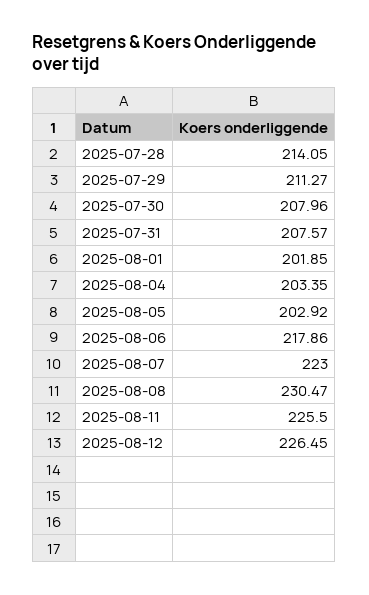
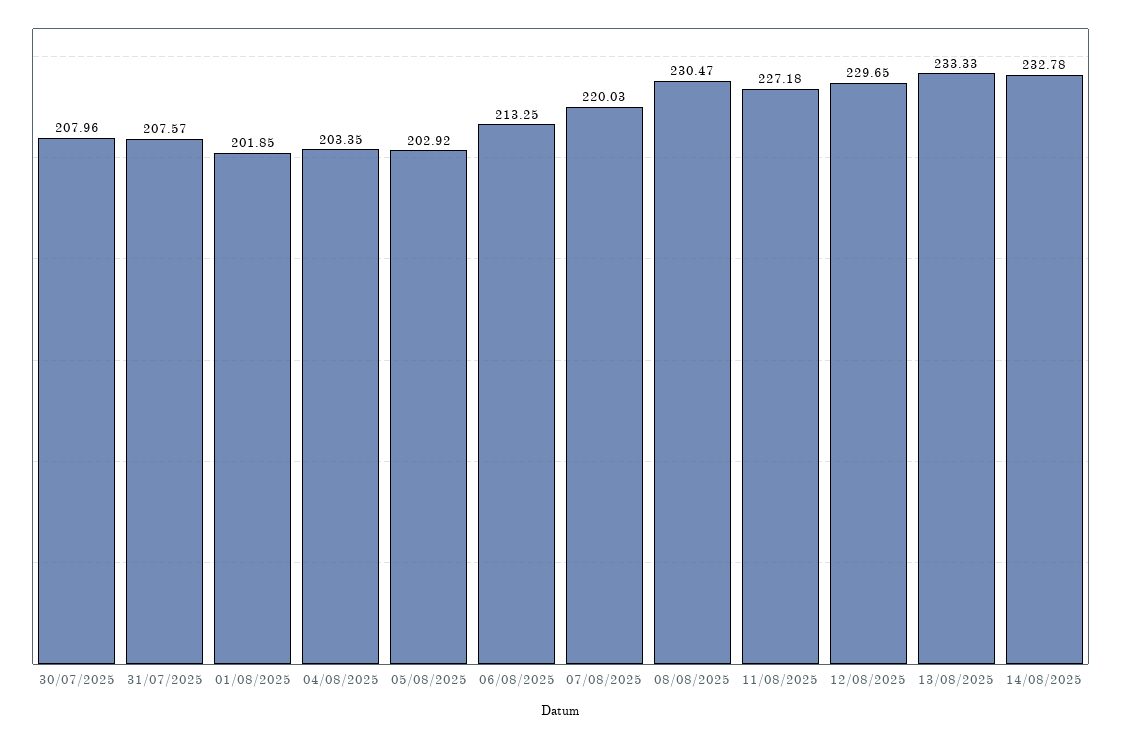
2025-07-28: 214.05 -> none
2025-07-29: 211.27 -> none
2025-08-06: 217.86 -> 213.25
2025-08-07: 223 -> 220.03
2025-08-11: 225.5 -> 227.18
2025-08-12: 226.45 -> 229.65
13/08/2025: none -> 233.33
14/08/2025: none -> 232.78

